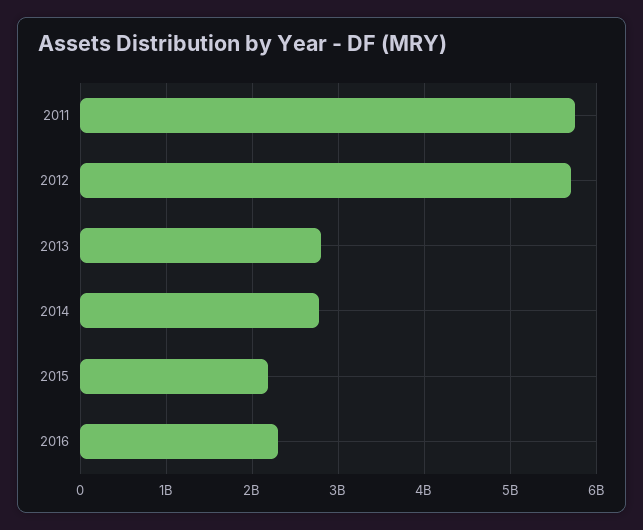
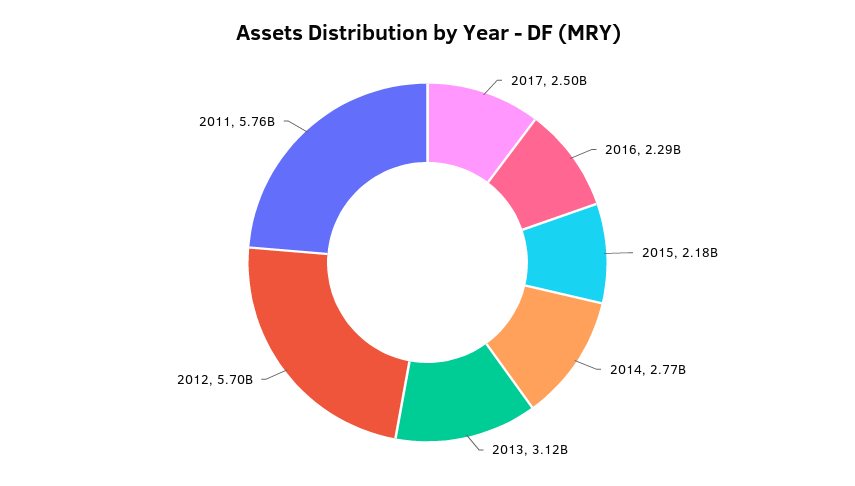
2013: 2800000000 -> 3120000000
2017: none -> 2500000000

